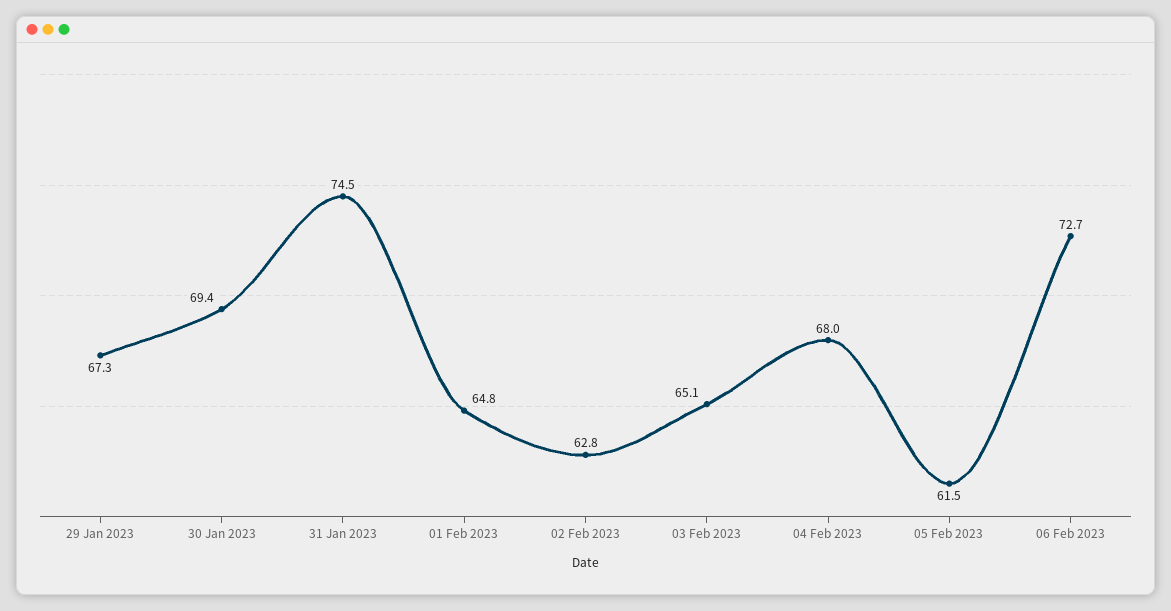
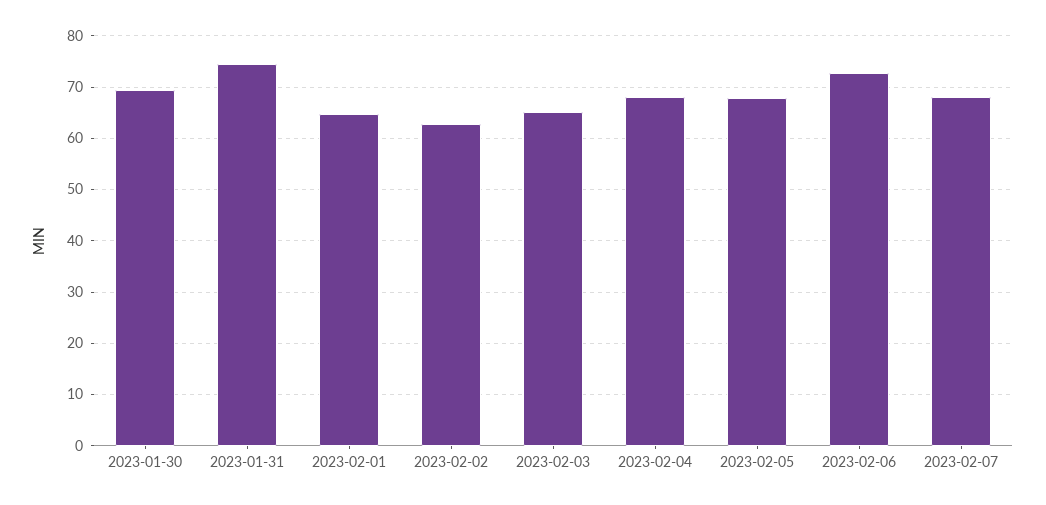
29 Jan 2023: 67.3 -> none
05 Feb 2023: 61.5 -> 68
2023-02-07: none -> 68

